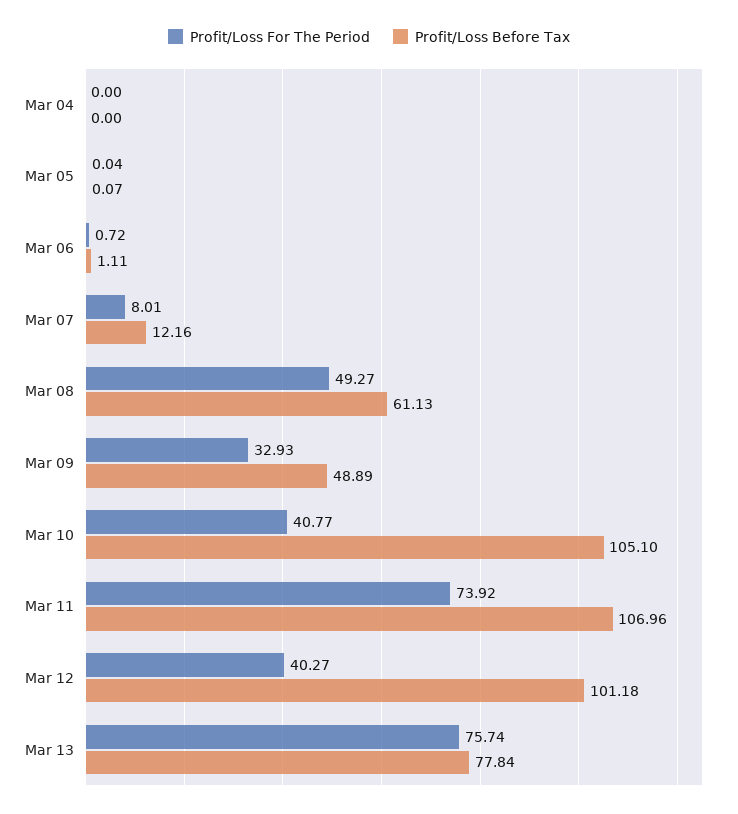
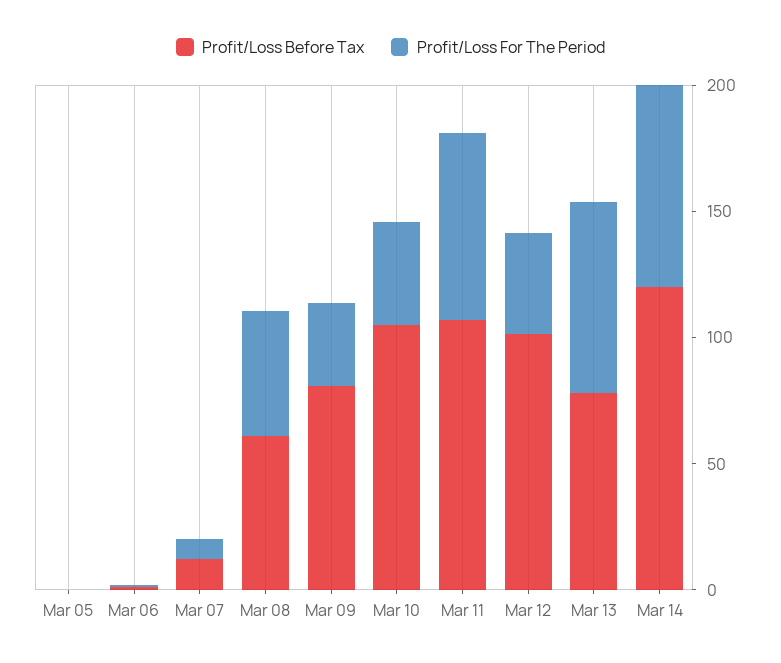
Profit/Loss For The Period, Mar 04: 0 -> none
Profit/Loss Before Tax, Mar 04: 0 -> none
Profit/Loss Before Tax, Mar 09: 48.89 -> 80
Profit/Loss Before Tax, Mar 14: none -> 120
Profit/Loss For The Period, Mar 14: none -> 80

